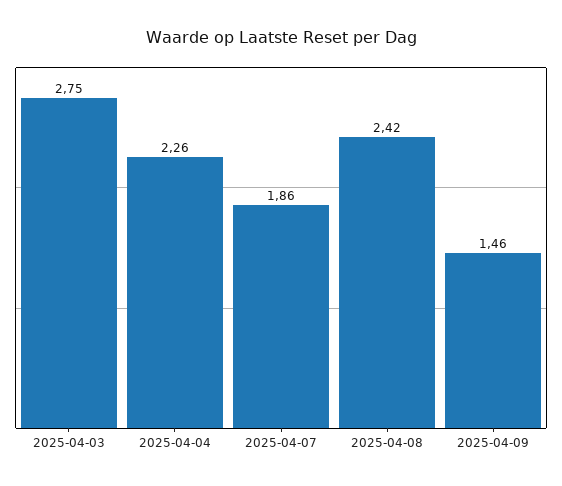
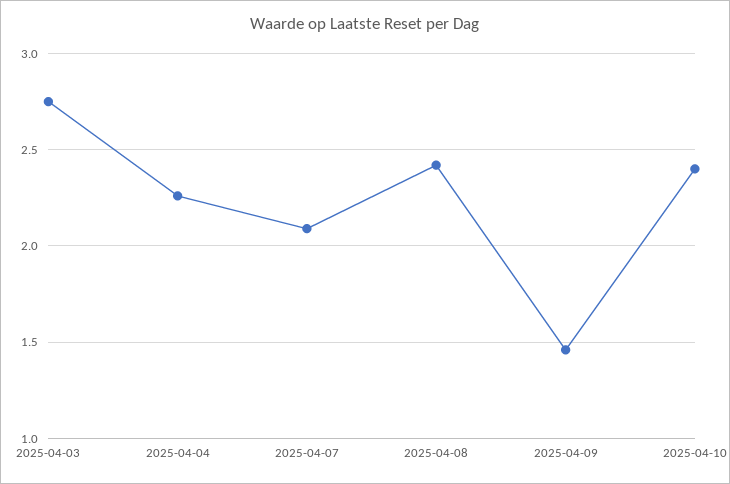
2025-04-07: 1.86 -> 2.1
2025-04-10: none -> 2.4

